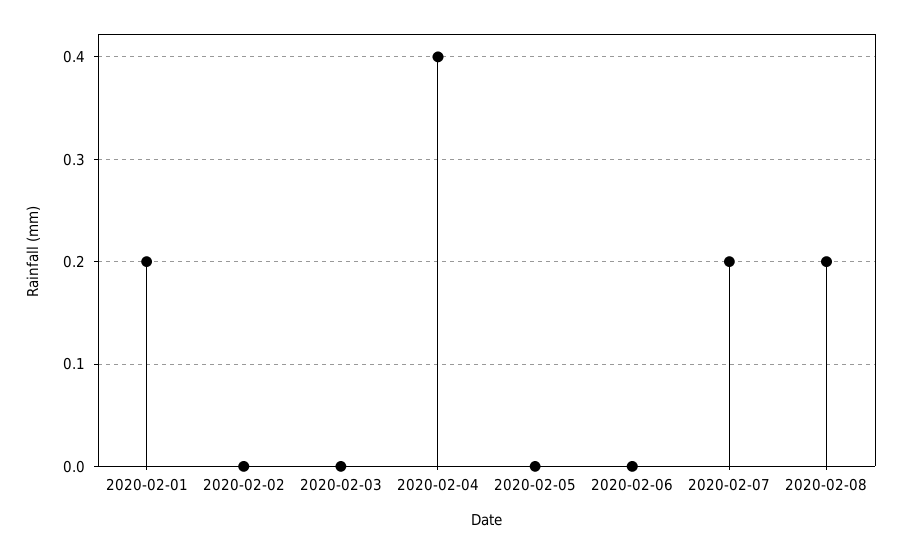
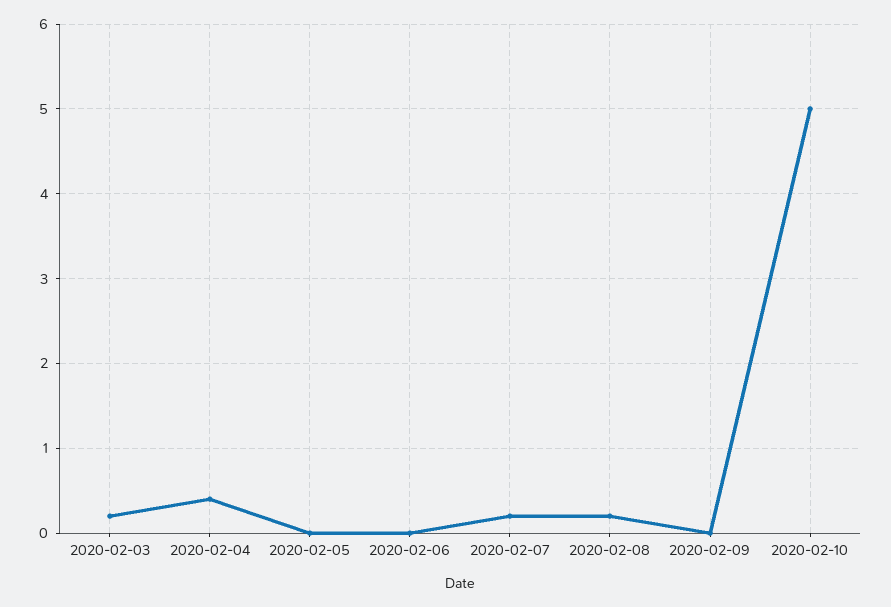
2020-02-01: 0.2 -> none
2020-02-02: 0 -> none
2020-02-03: 0 -> 0.2
2020-02-09: none -> 0
2020-02-10: none -> 5

